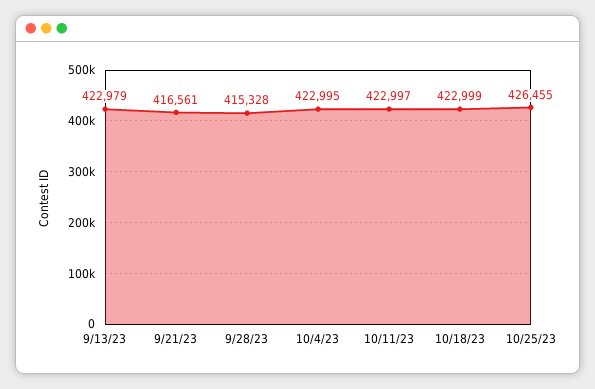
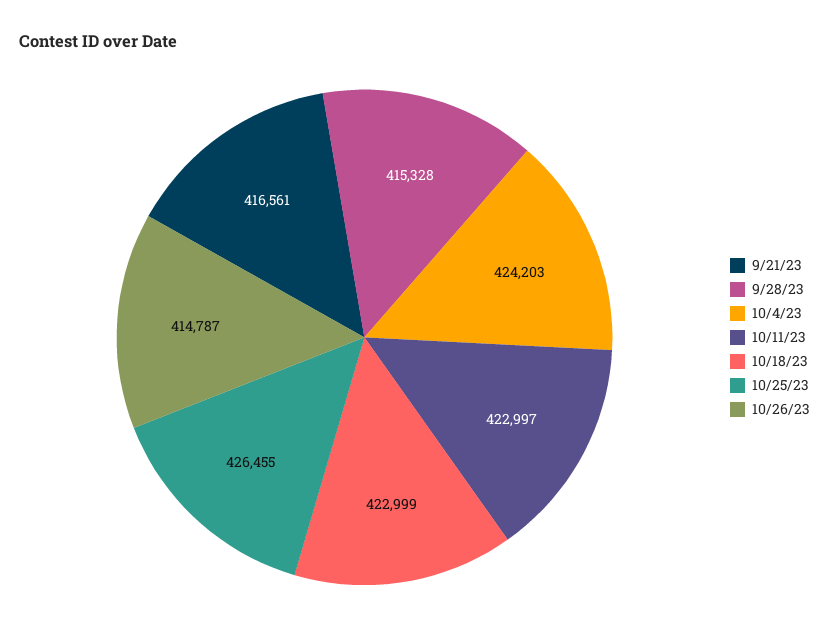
9/13/23: 422979 -> none
10/4/23: 422995 -> 424203
10/26/23: none -> 414787

